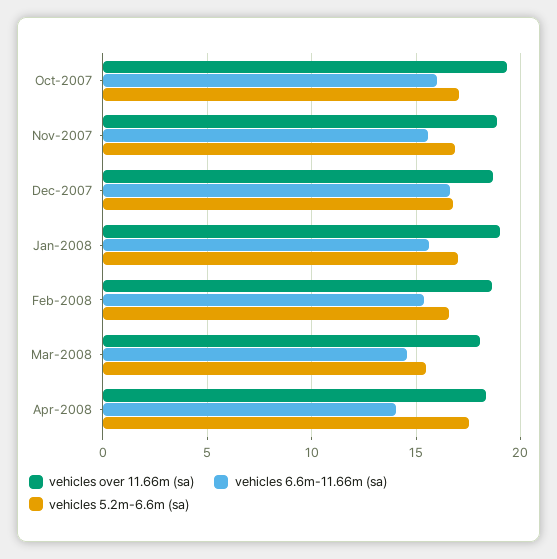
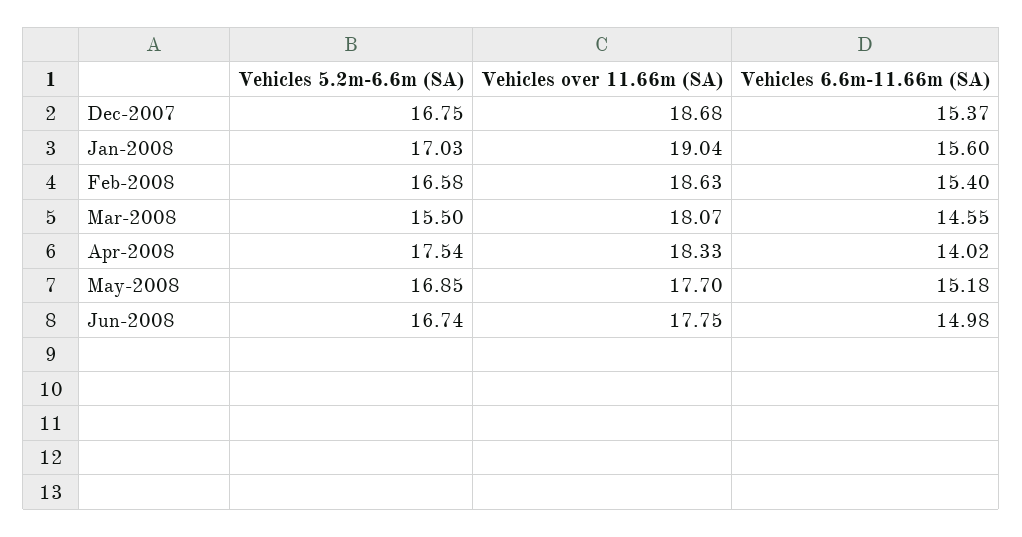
vehicles over 11.66m (sa), Oct-2007: 19.5 -> none
vehicles 6.6m-11.66m (sa), Oct-2007: 16 -> none
vehicles 5.2m-6.6m (sa), Oct-2007: 17 -> none
vehicles over 11.66m (sa), Nov-2007: 19 -> none
vehicles 6.6m-11.66m (sa), Nov-2007: 15.5 -> none
vehicles 5.2m-6.6m (sa), Nov-2007: 17 -> none
vehicles 6.6m-11.66m (sa), Dec-2007: 16.5 -> 15.37
vehicles 5.2m-6.6m (sa), May-2008: none -> 16.85
vehicles over 11.66m (sa), May-2008: none -> 17.7
vehicles 6.6m-11.66m (sa), May-2008: none -> 15.18
vehicles 5.2m-6.6m (sa), Jun-2008: none -> 16.74
vehicles over 11.66m (sa), Jun-2008: none -> 17.75
vehicles 6.6m-11.66m (sa), Jun-2008: none -> 14.98

